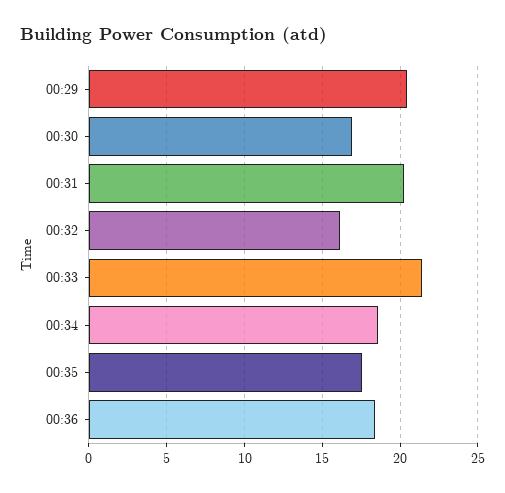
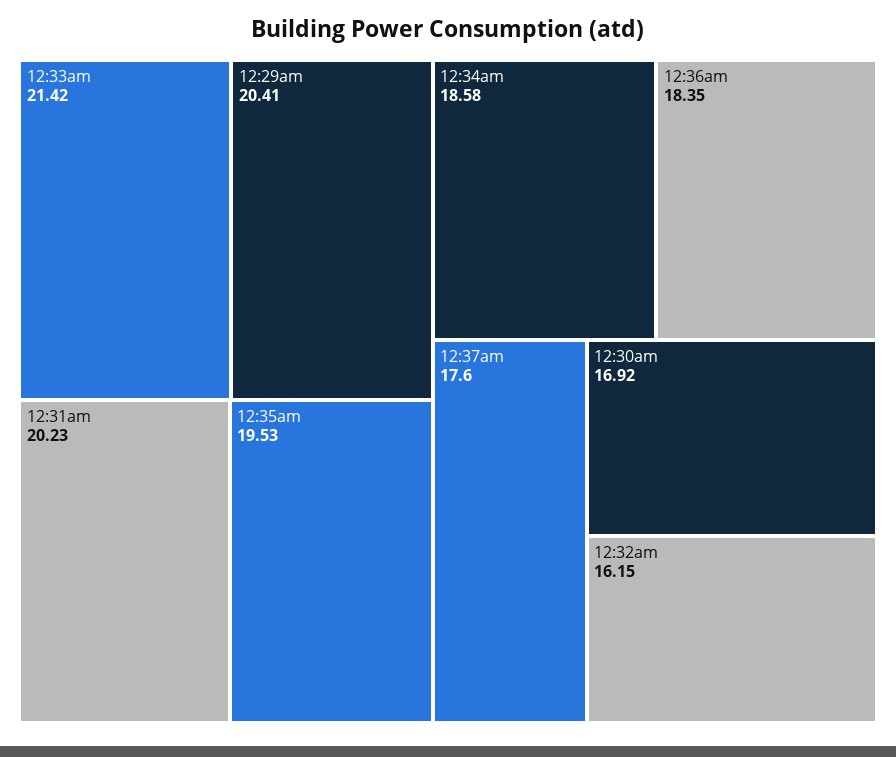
00:35: 17.5 -> 19.53
12:37am: none -> 17.6

